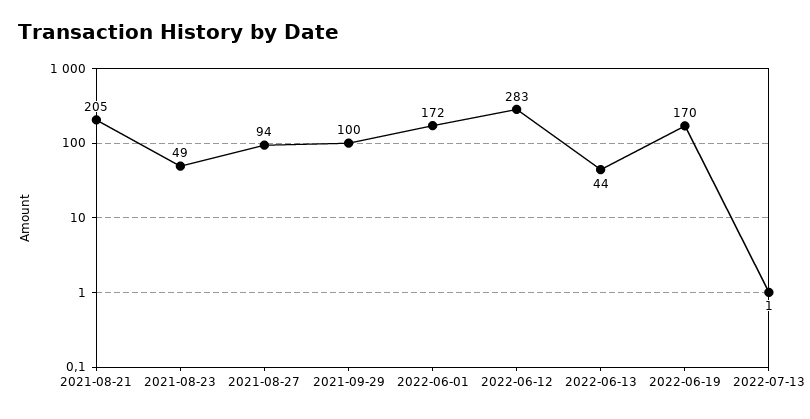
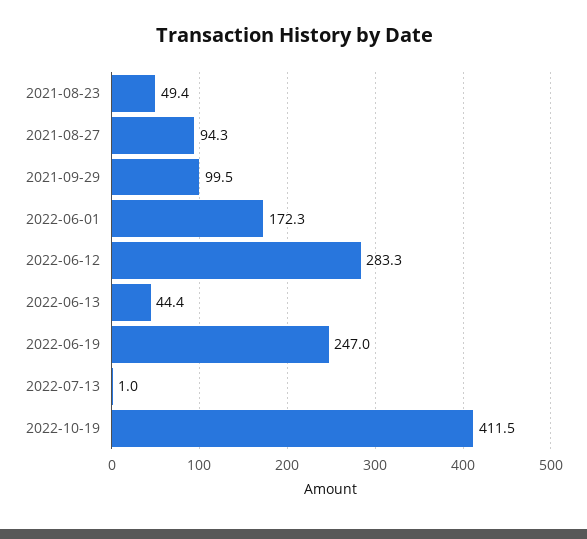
2021-08-21: 205 -> none
2022-06-19: 170 -> 247
2022-10-19: none -> 411.5

